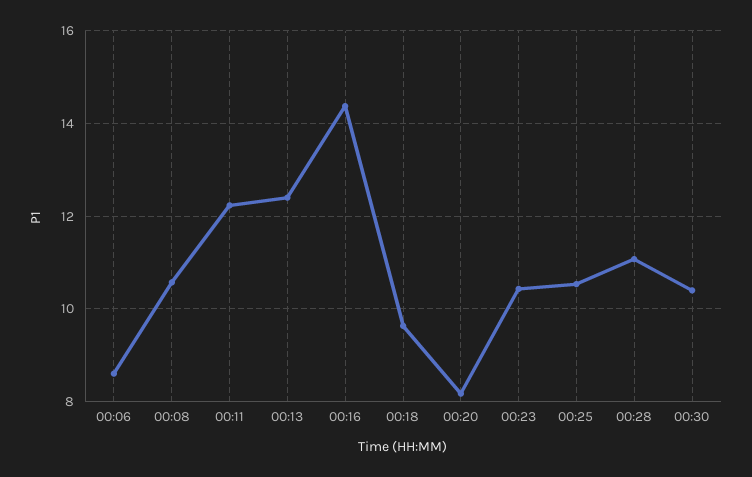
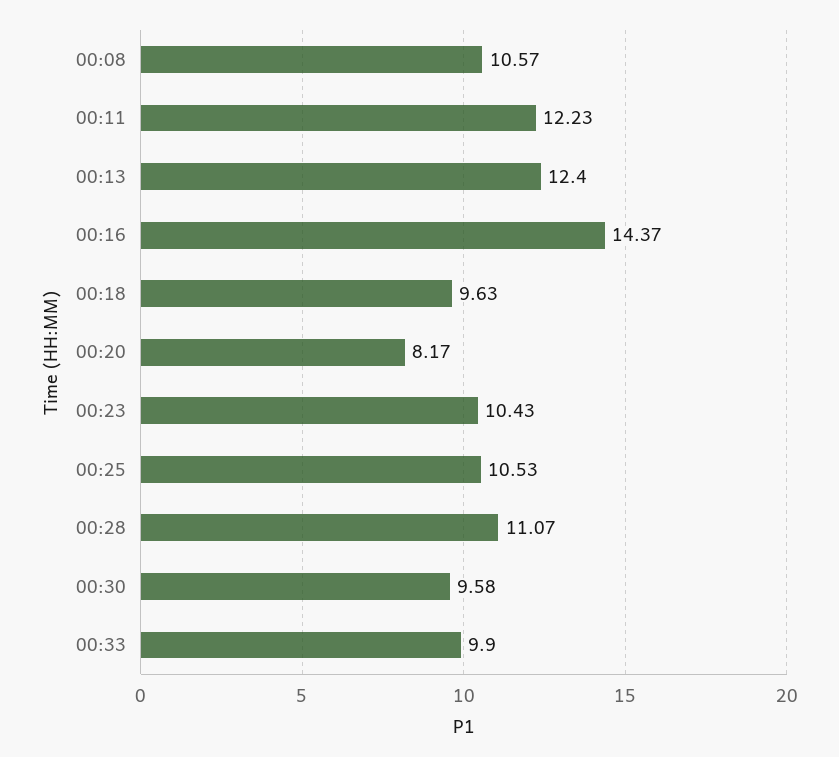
00:06: 8.6 -> none
00:30: 10.4 -> 9.58
00:33: none -> 9.9

